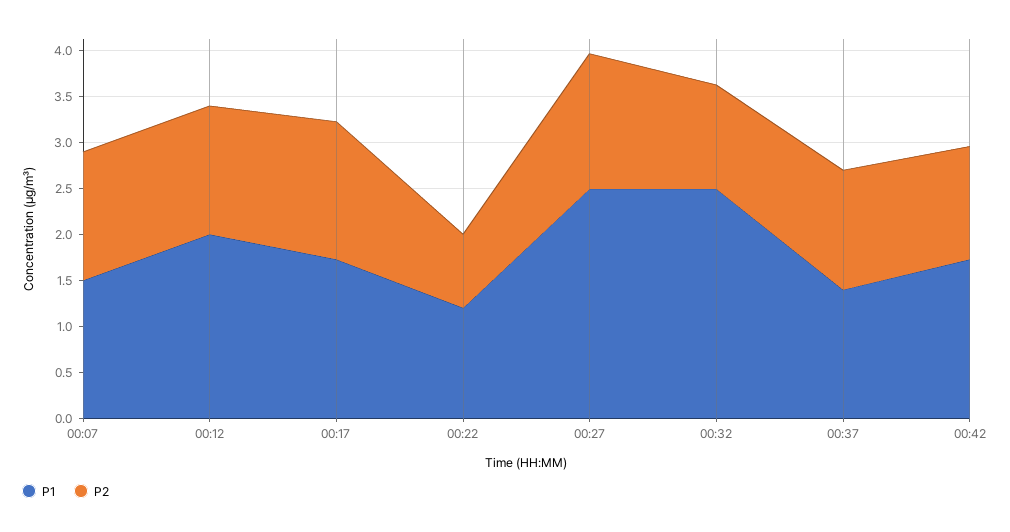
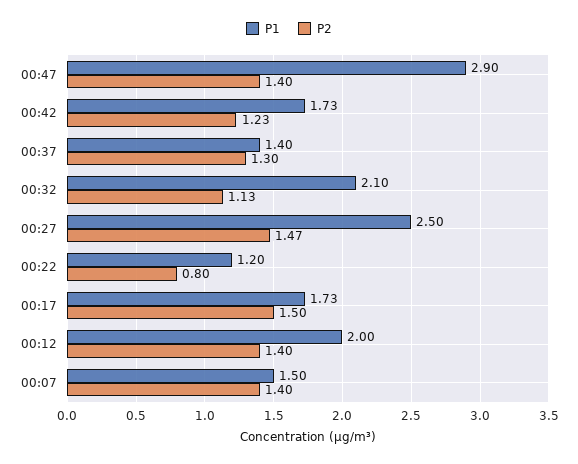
P1, 00:32: 2.5 -> 2.1
P1, 00:47: none -> 2.9
P2, 00:47: none -> 1.4

